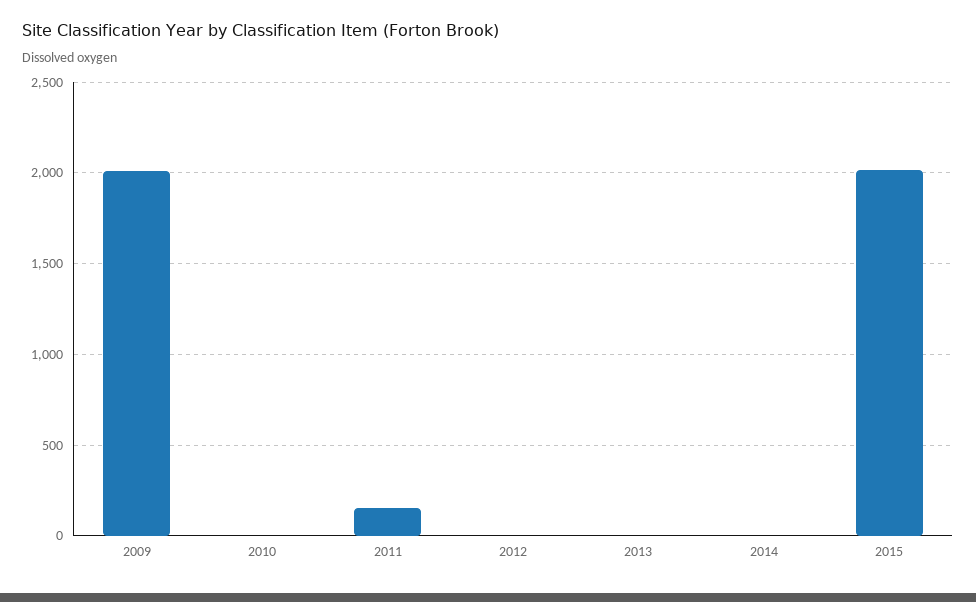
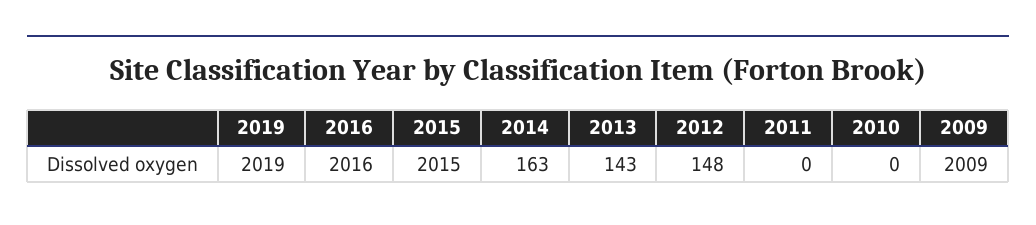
2011: 150 -> 0
2012: 0 -> 148
2013: 0 -> 143
2014: 0 -> 163
2019: none -> 2019
2016: none -> 2016

